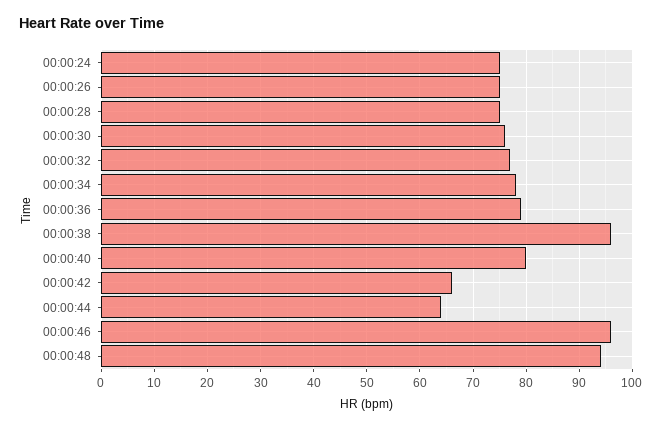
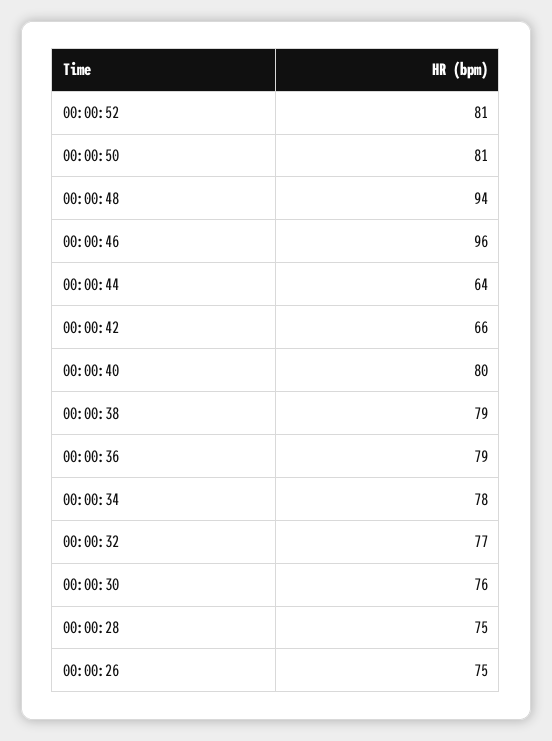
00:00:24: 75 -> none
00:00:38: 95 -> 79
00:00:52: none -> 81
00:00:50: none -> 81

